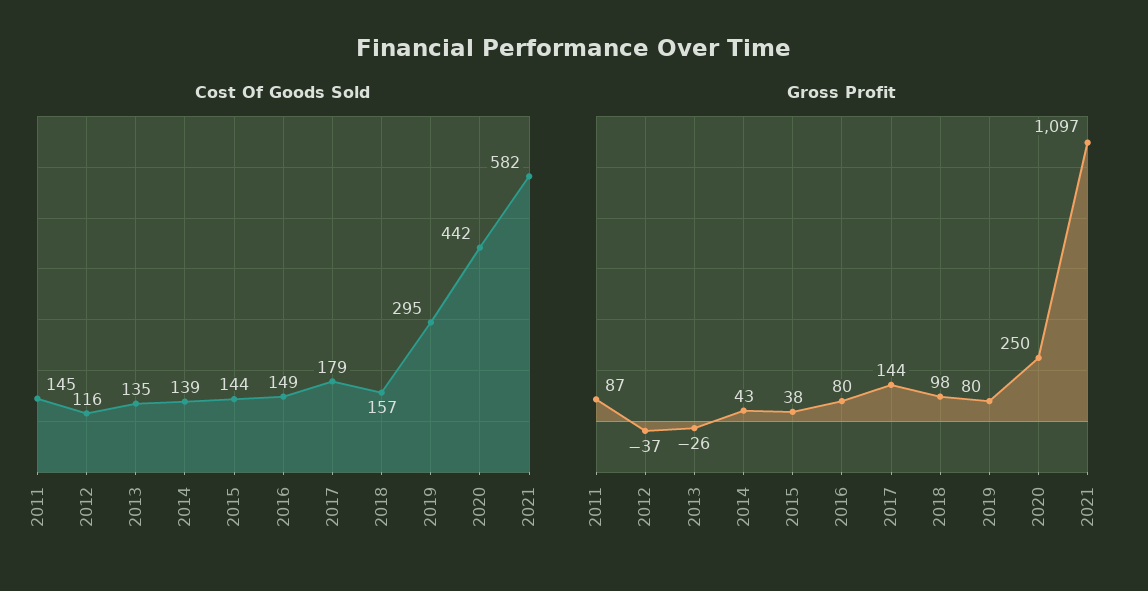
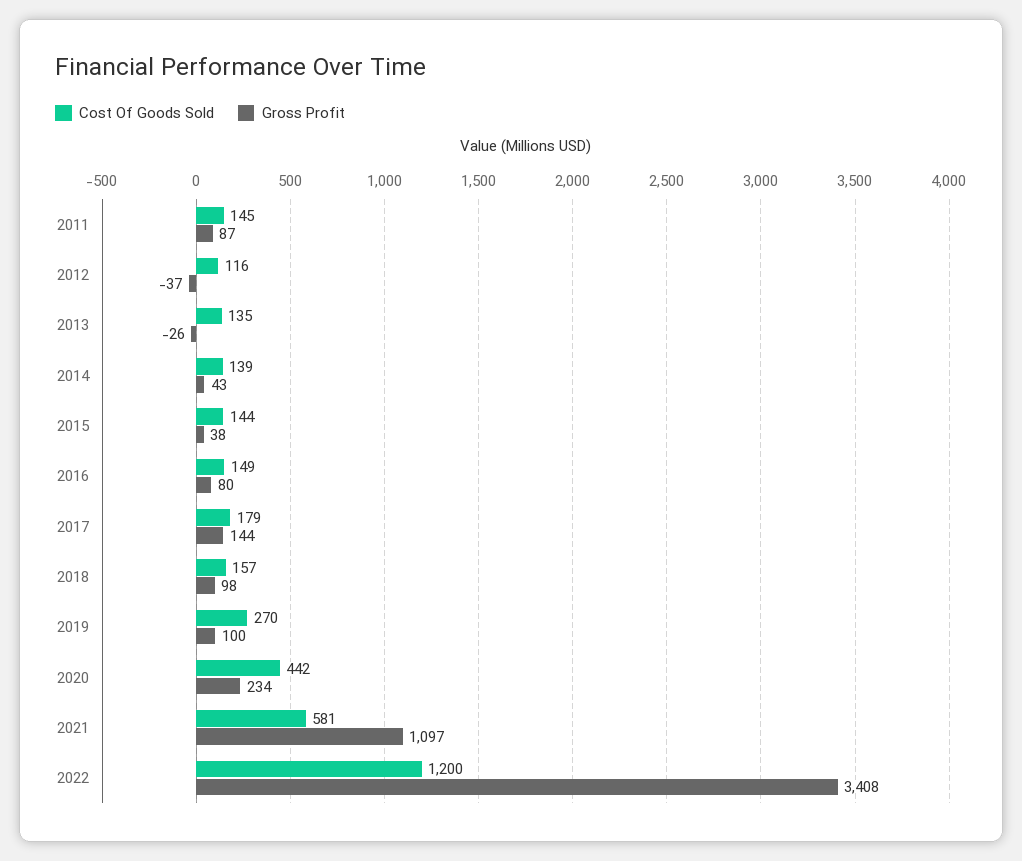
Cost Of Goods Sold, 2019: 295 -> 270
Cost Of Goods Sold, 2021: 582 -> 581
Gross Profit, 2019: 80 -> 100
Gross Profit, 2020: 250 -> 234
Cost Of Goods Sold, 2022: none -> 1200
Gross Profit, 2022: none -> 3408

